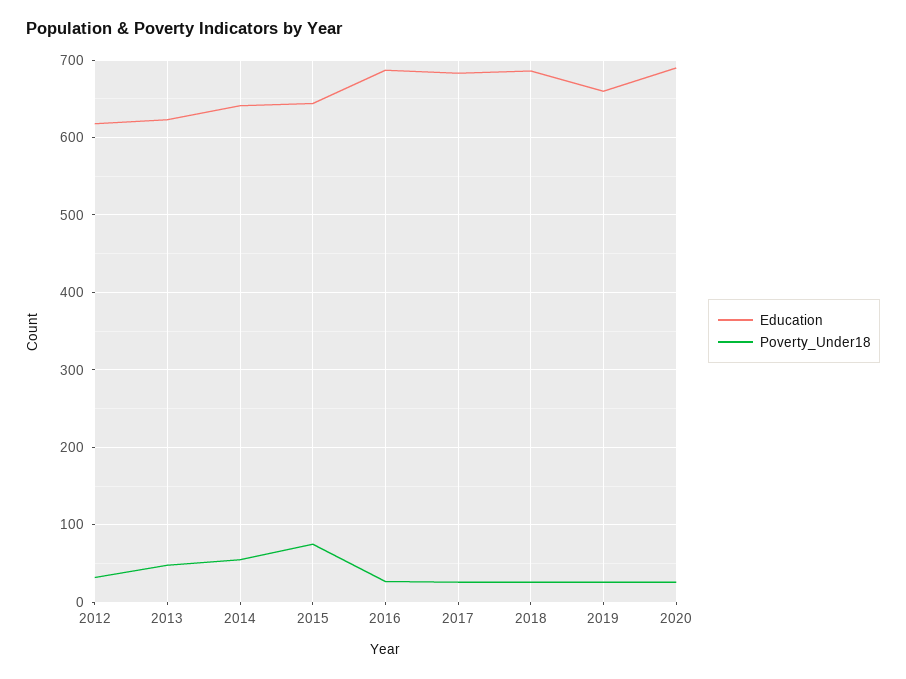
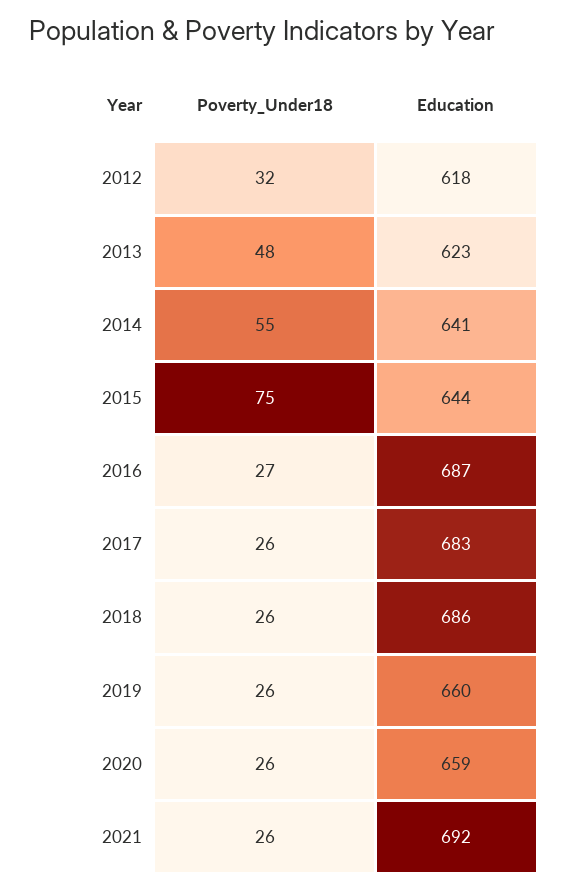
Education, 2020: 690 -> 659
Poverty_Under18, 2021: none -> 26
Education, 2021: none -> 692

